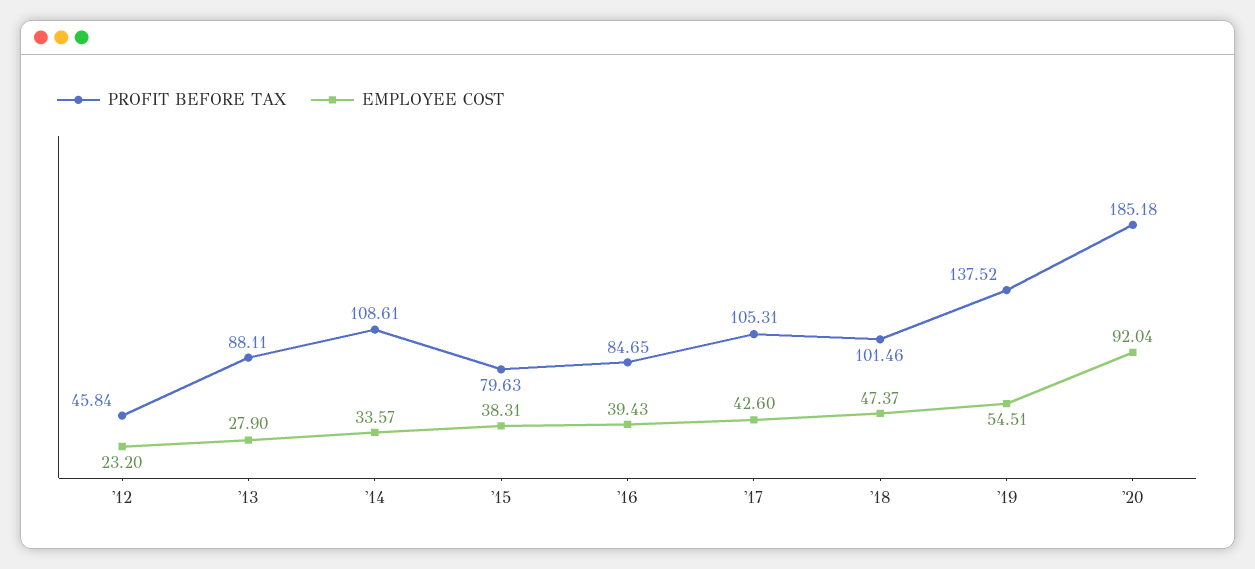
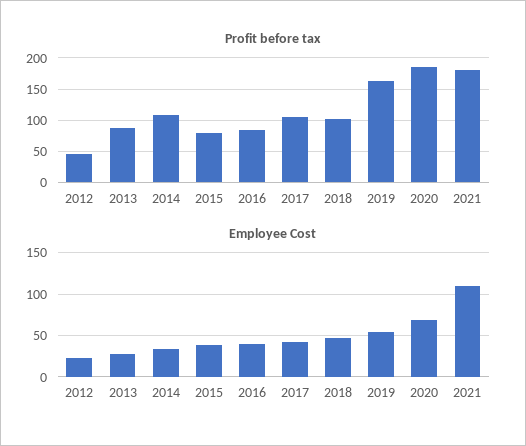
PROFIT BEFORE TAX, '19: 137.52 -> 160
EMPLOYEE COST, '20: 92.04 -> 70
PROFIT BEFORE TAX, 2021: none -> 180
EMPLOYEE COST, 2021: none -> 110

